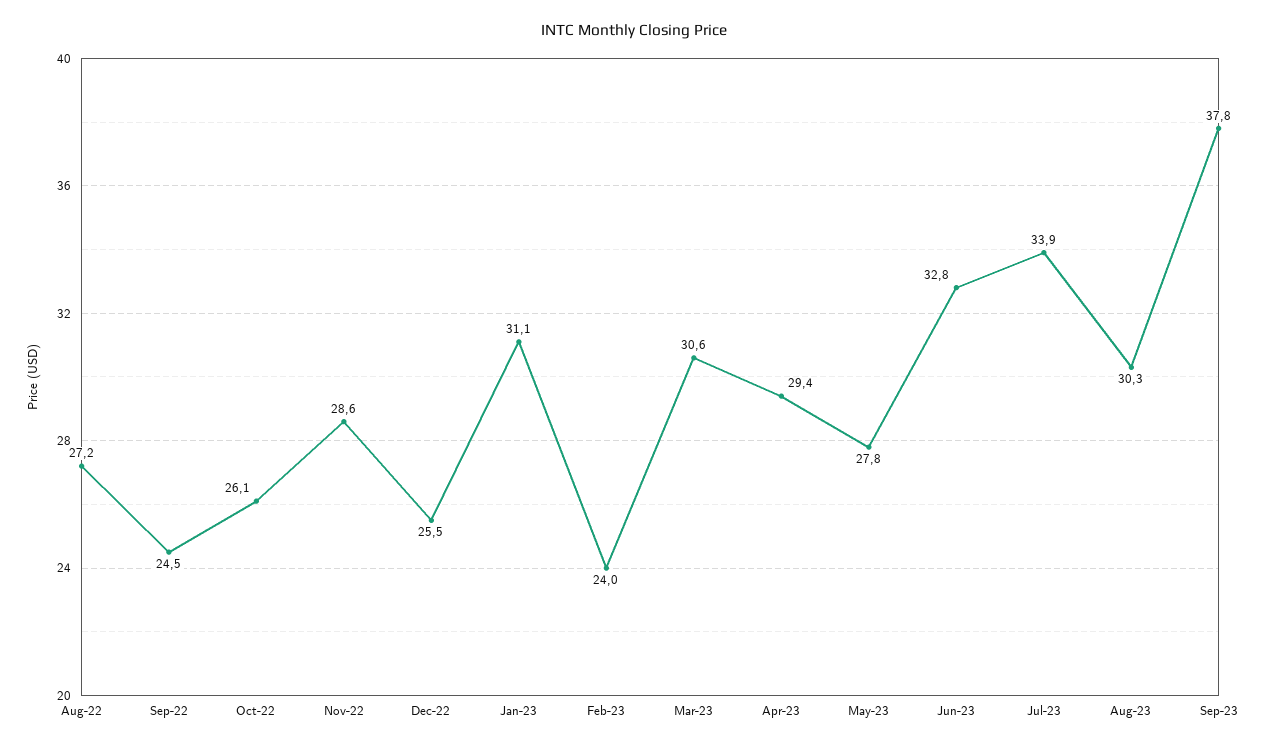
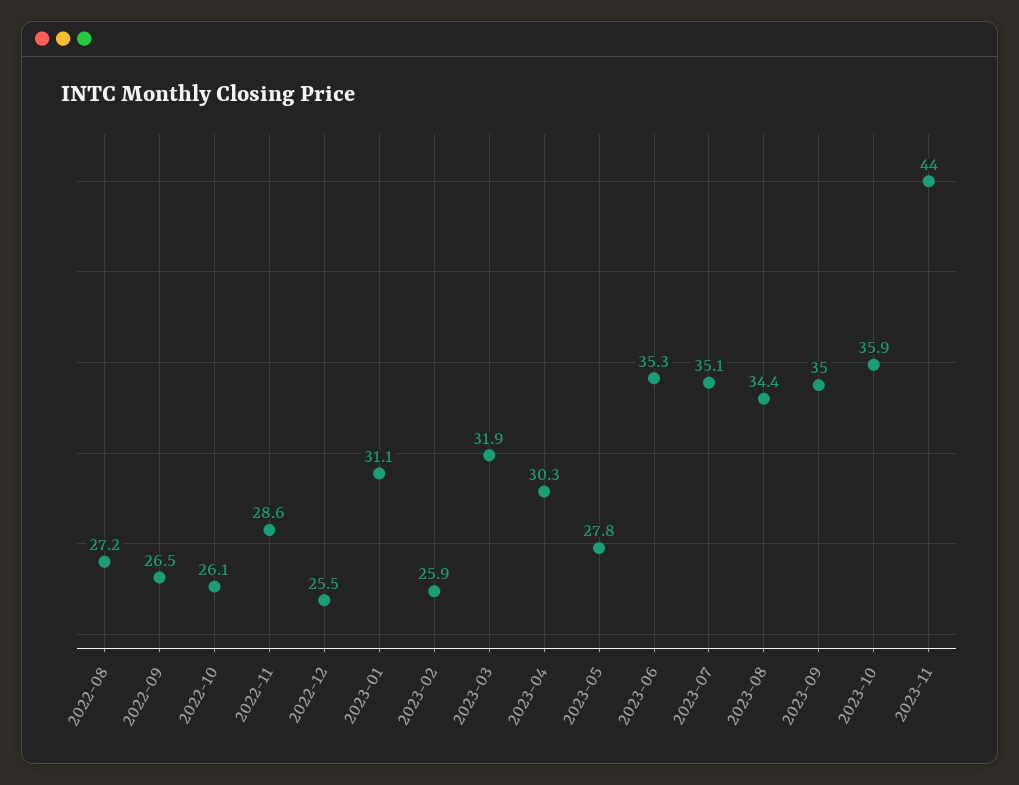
Sep-22: 24.5 -> 26.5
Feb-23: 24 -> 25.9
Mar-23: 30.6 -> 31.9
Apr-23: 29.4 -> 30.3
Jun-23: 32.8 -> 35.3
Jul-23: 33.9 -> 35.1
Aug-23: 30.3 -> 34.4
Sep-23: 37.8 -> 35
2023-10: none -> 35.9
2023-11: none -> 44

